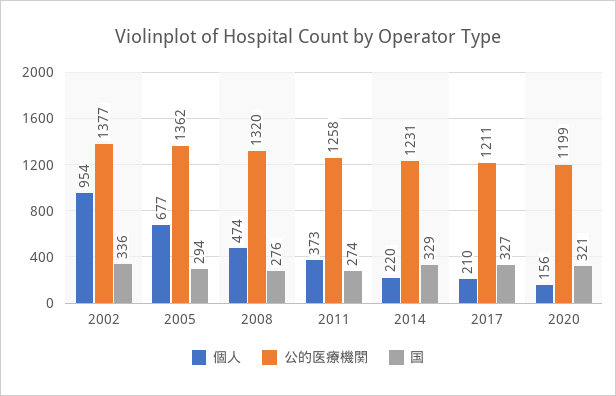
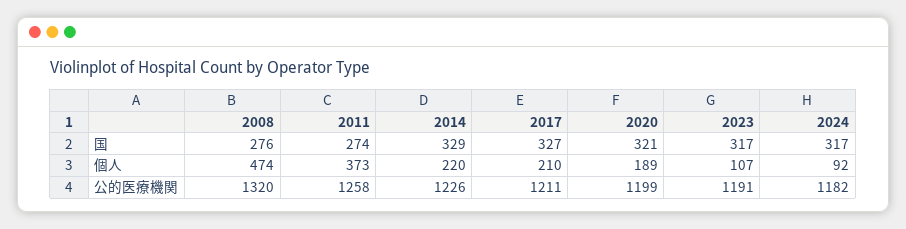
個人, 2002: 954 -> none
公的医療機関, 2002: 1377 -> none
国, 2002: 336 -> none
個人, 2005: 677 -> none
公的医療機関, 2005: 1362 -> none
国, 2005: 294 -> none
公的医療機関, 2014: 1231 -> 1226
個人, 2020: 156 -> 189
国, 2023: none -> 317
国, 2024: none -> 317
個人, 2023: none -> 107
個人, 2024: none -> 92
公的医療機関, 2023: none -> 1191
公的医療機関, 2024: none -> 1182

